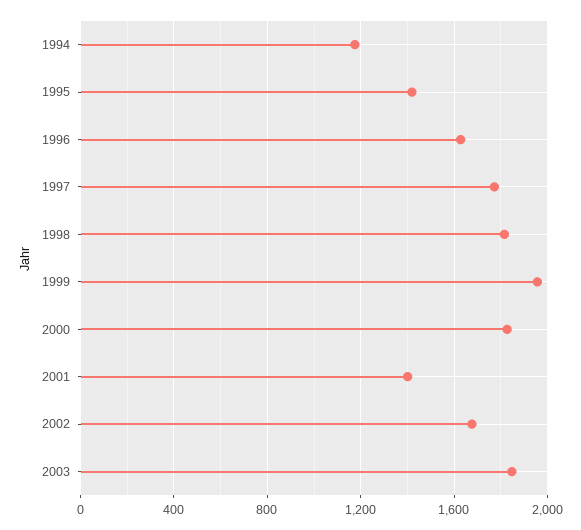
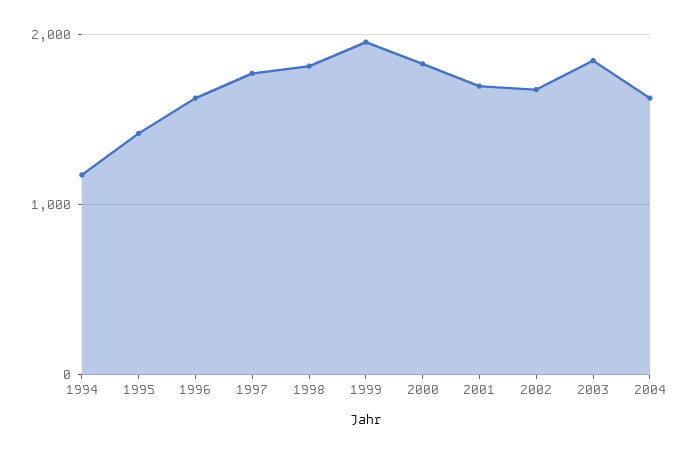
2001: 1400 -> 1700
2004: none -> 1600

